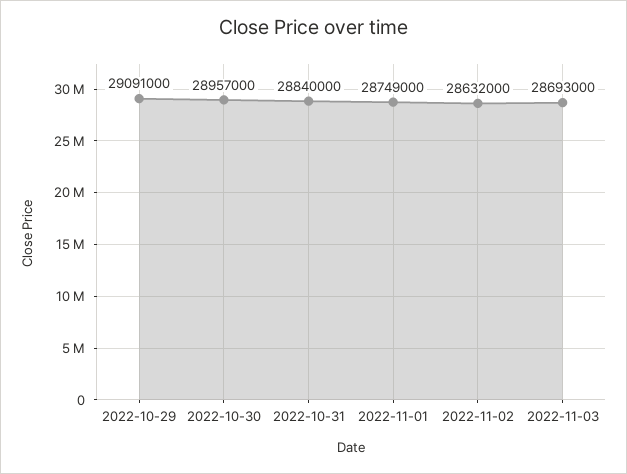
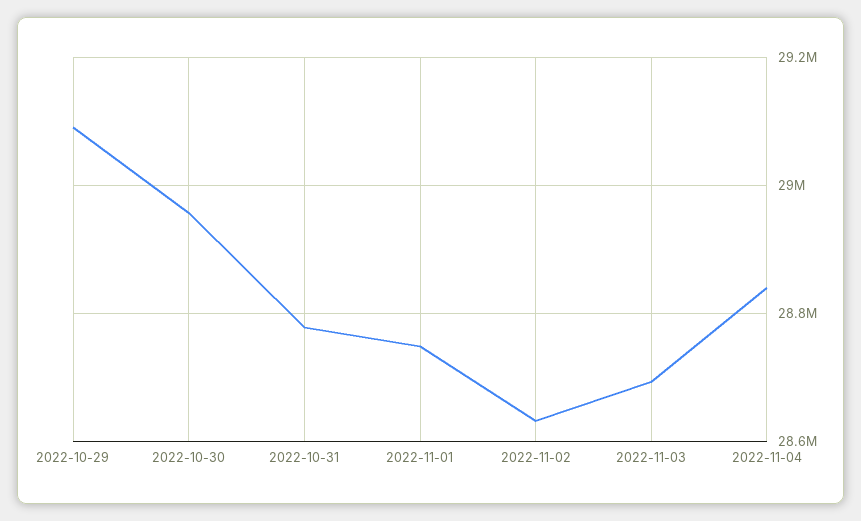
2022-10-31: 28840000 -> 28780000
2022-11-04: none -> 28840000

